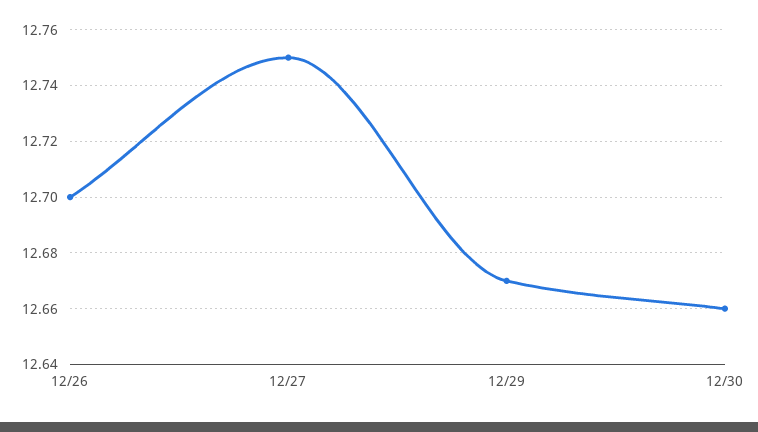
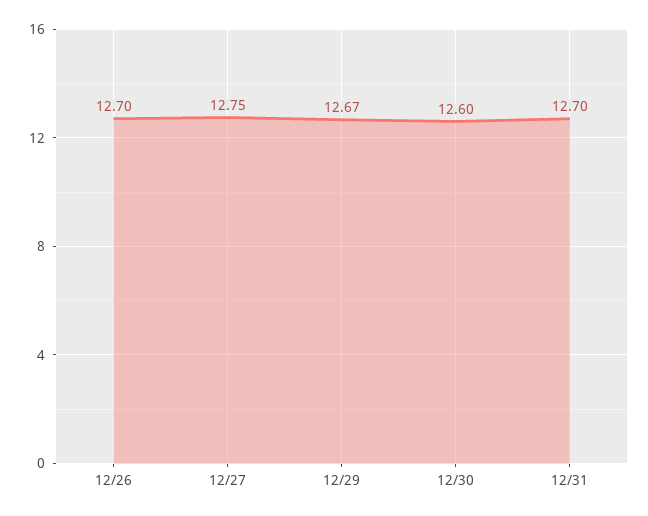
12/30: 12.66 -> 12.6
12/31: none -> 12.7

